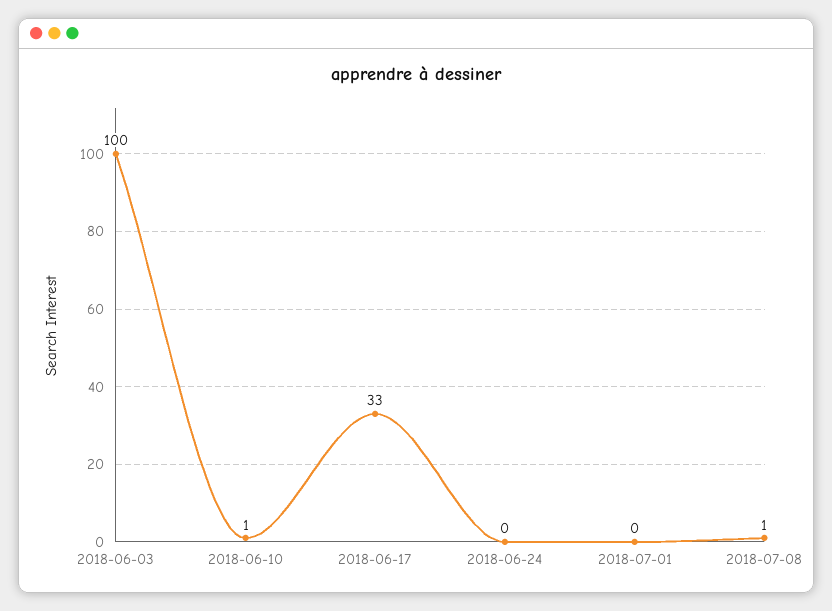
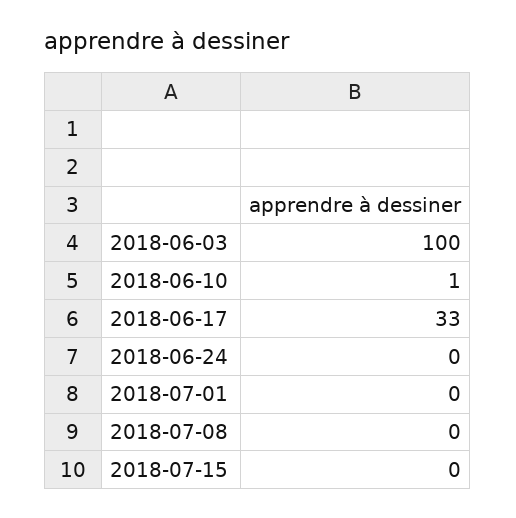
2018-07-08: 1 -> 0
2018-07-15: none -> 0

